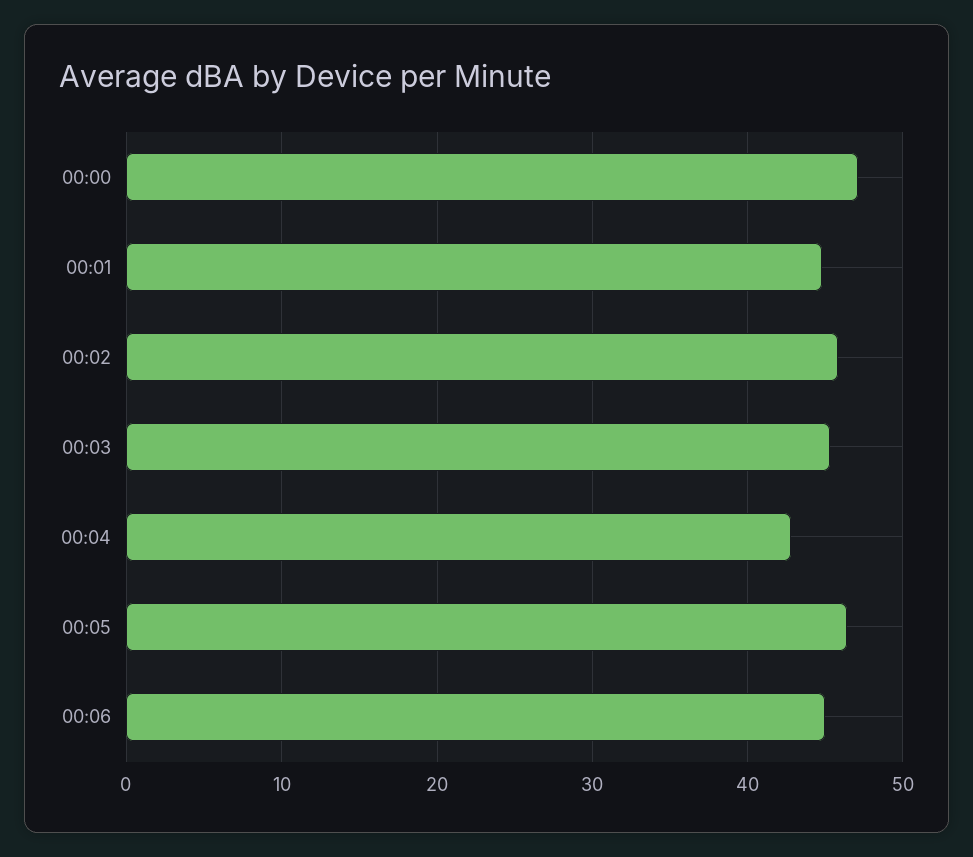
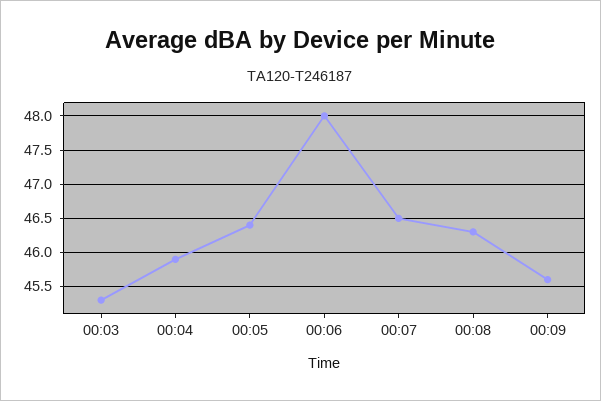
00:00: 47 -> none
00:01: 45 -> none
00:02: 46 -> none
00:04: 43 -> 45.9
00:06: 45 -> 48
00:07: none -> 46.5
00:08: none -> 46.3
00:09: none -> 45.6

